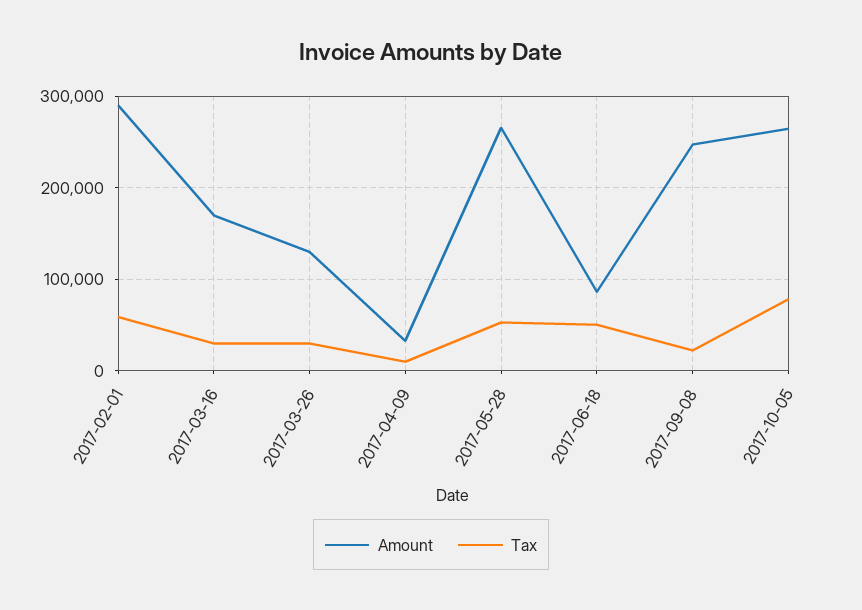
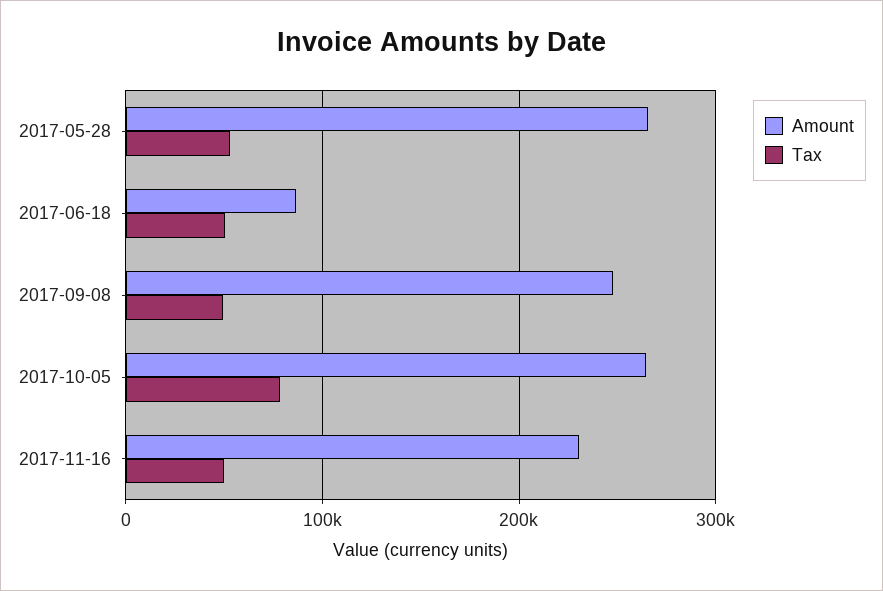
Amount, 2017-02-01: 290000 -> none
Tax, 2017-02-01: 60000 -> none
Amount, 2017-03-16: 170000 -> none
Tax, 2017-03-16: 30000 -> none
Amount, 2017-03-26: 130000 -> none
Tax, 2017-03-26: 30000 -> none
Amount, 2017-04-09: 30000 -> none
Tax, 2017-04-09: 10000 -> none
Tax, 2017-09-08: 20000 -> 50000
Amount, 2017-11-16: none -> 230000
Tax, 2017-11-16: none -> 50000

